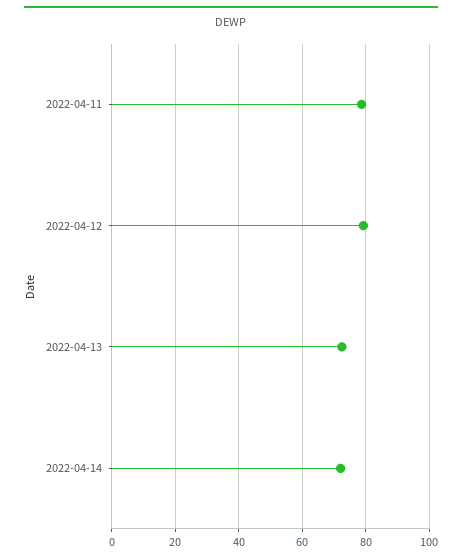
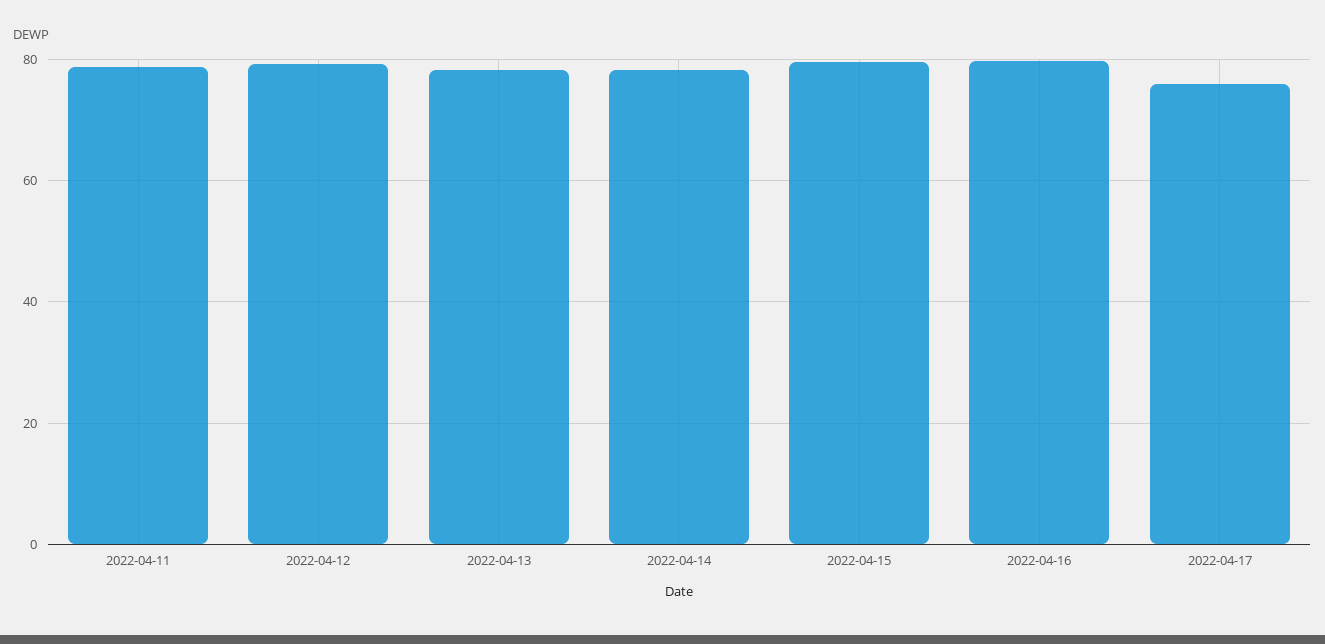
2022-04-13: 72 -> 78
2022-04-14: 72 -> 78
2022-04-15: none -> 80
2022-04-16: none -> 80
2022-04-17: none -> 76

